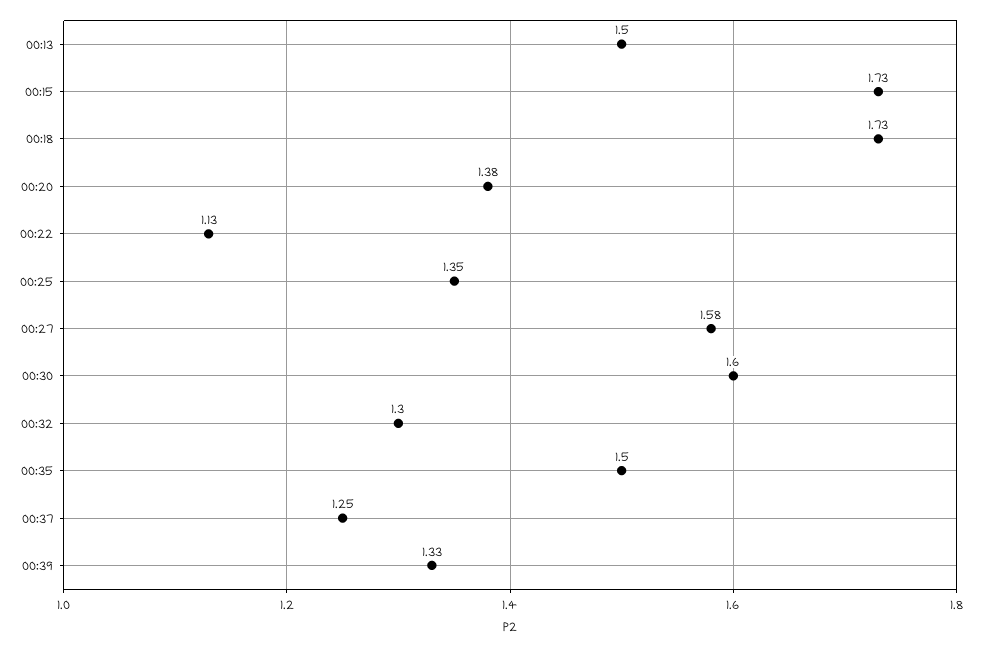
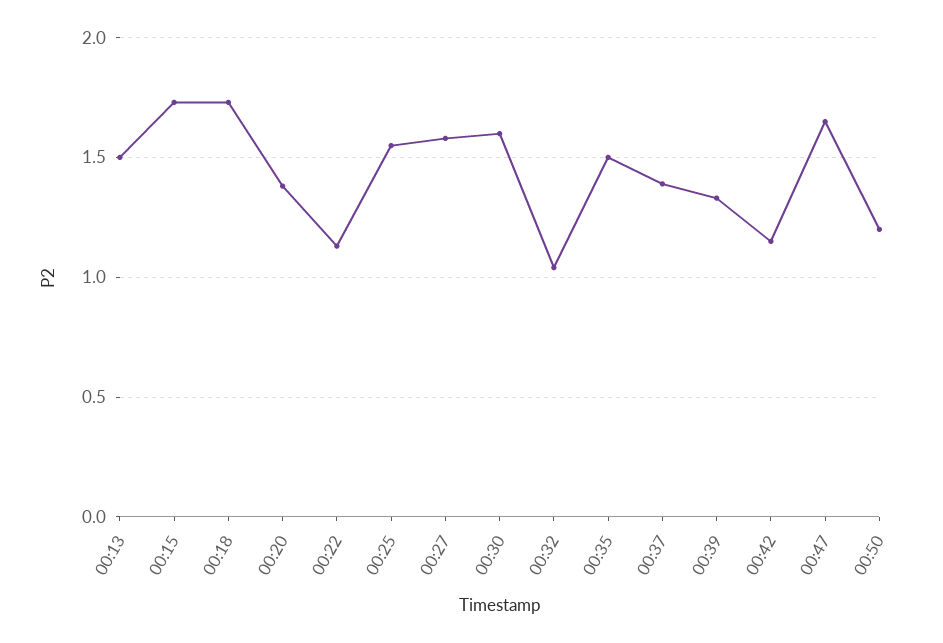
00:25: 1.35 -> 1.55
00:32: 1.3 -> 1.05
00:37: 1.25 -> 1.4
00:42: none -> 1.15
00:47: none -> 1.65
00:50: none -> 1.2

